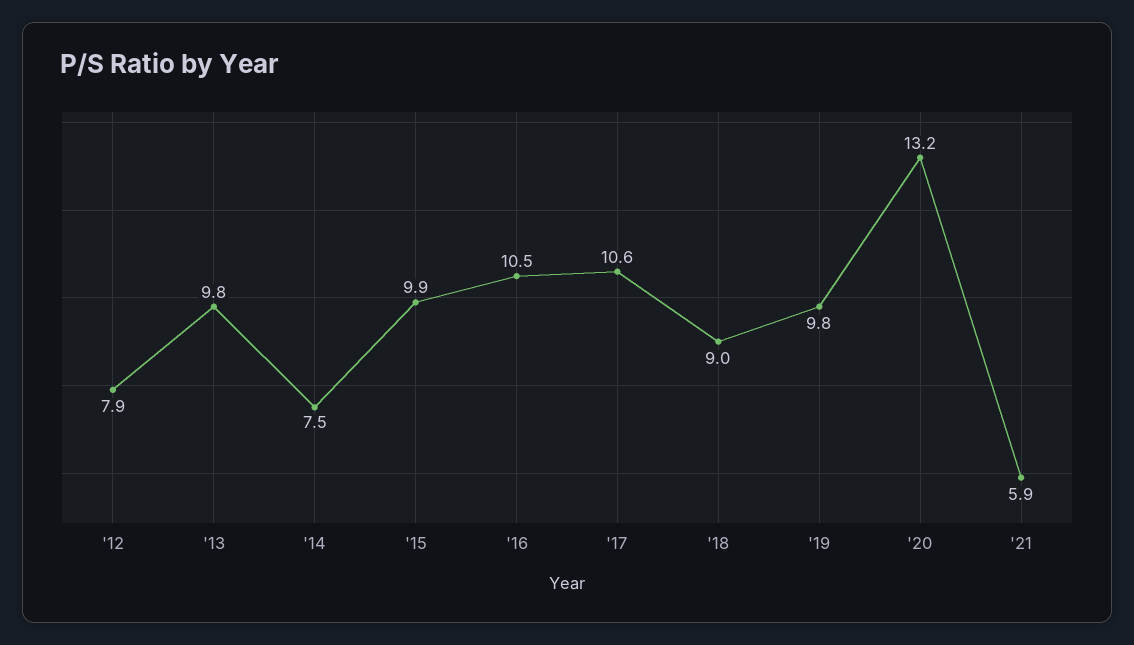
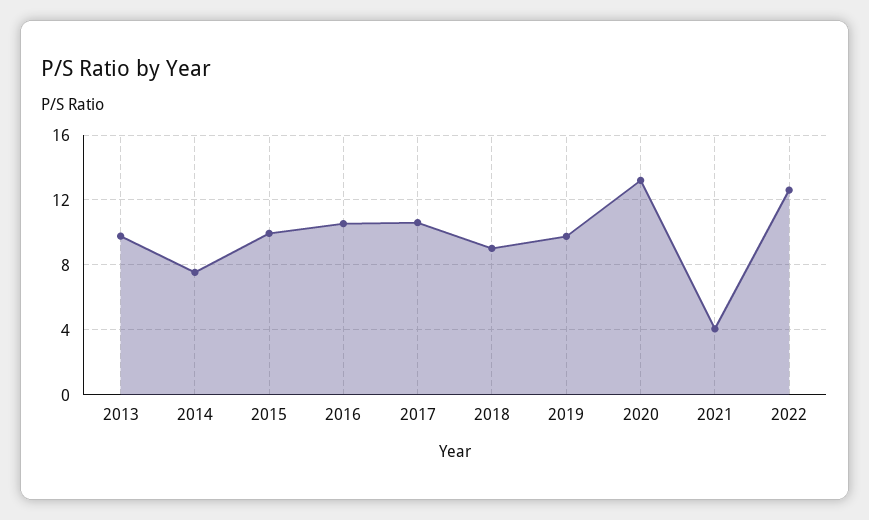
'12: 7.9 -> none
'21: 5.9 -> 4
2022: none -> 12.5

